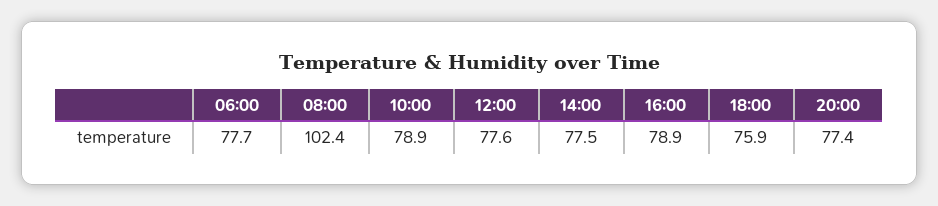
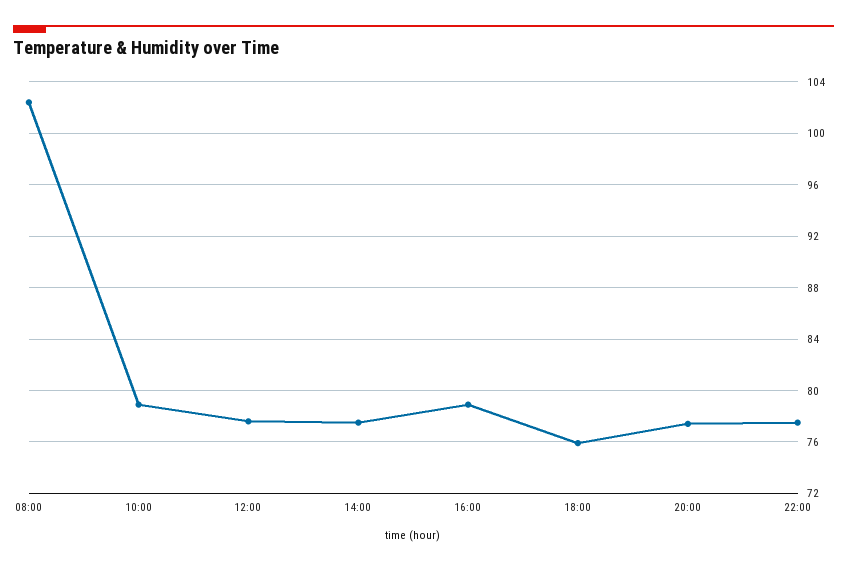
06:00: 77.7 -> none
22:00: none -> 77.5

